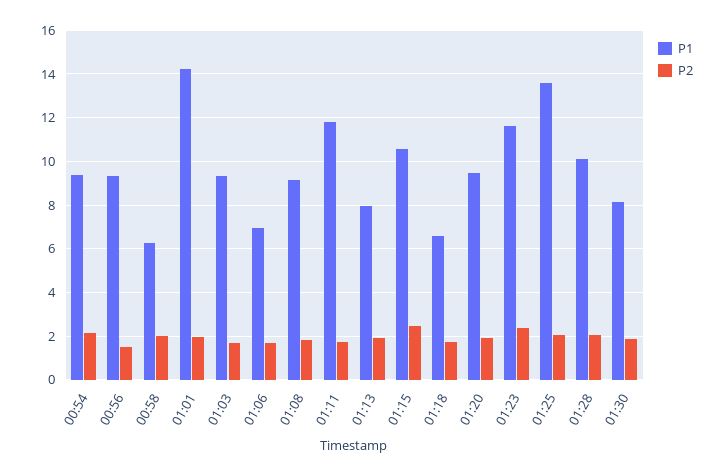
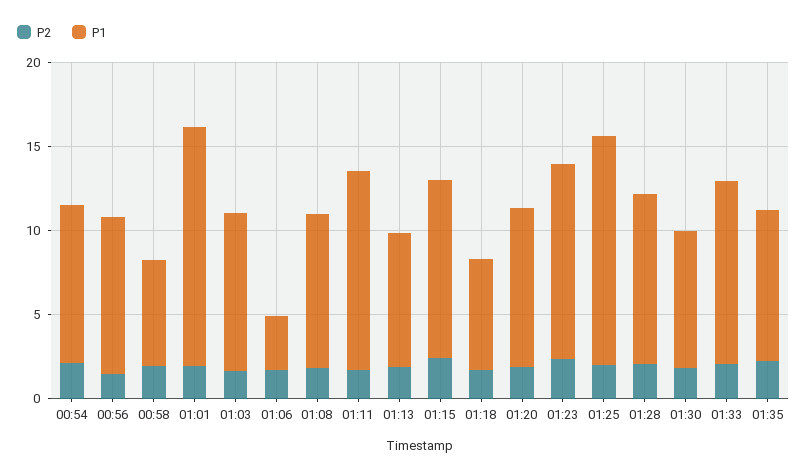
P1, 01:06: 7 -> 3
P2, 01:33: none -> 2
P1, 01:33: none -> 11
P2, 01:35: none -> 2
P1, 01:35: none -> 9

